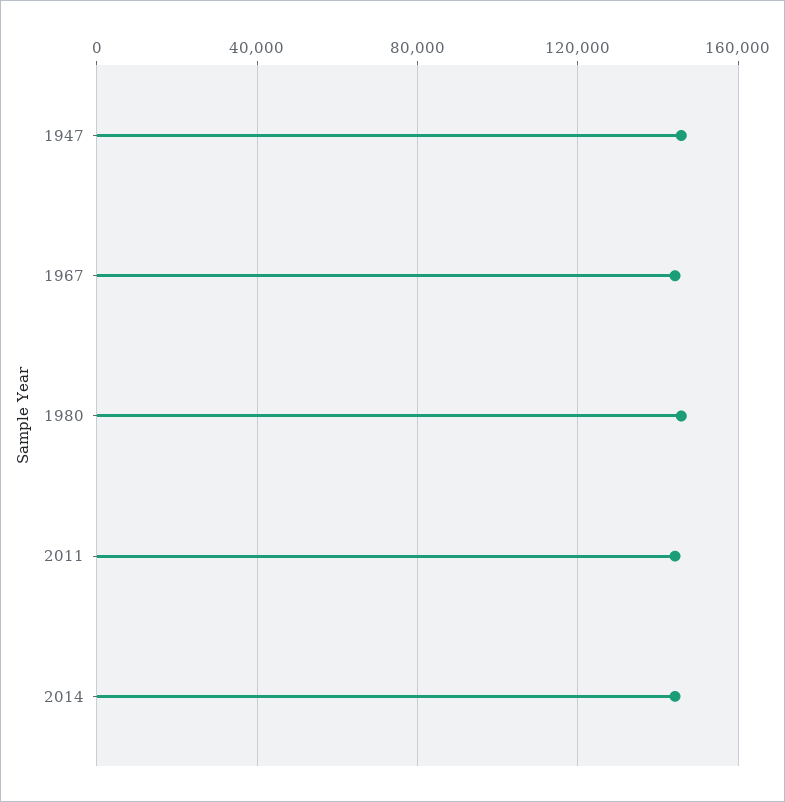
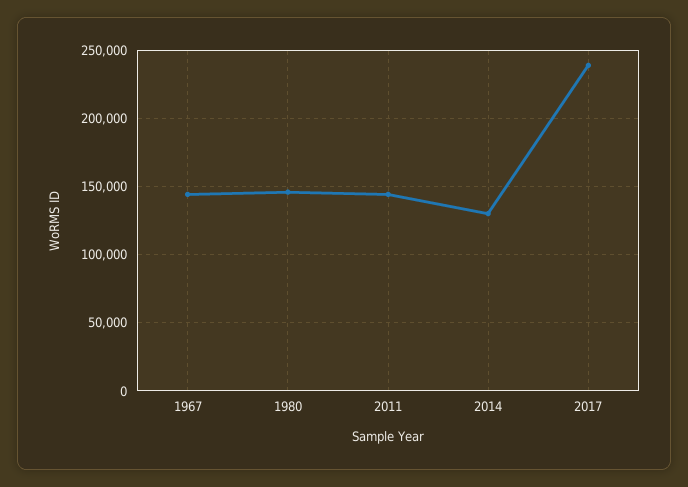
1947: 145000 -> none
2014: 145000 -> 130000
2017: none -> 240000

